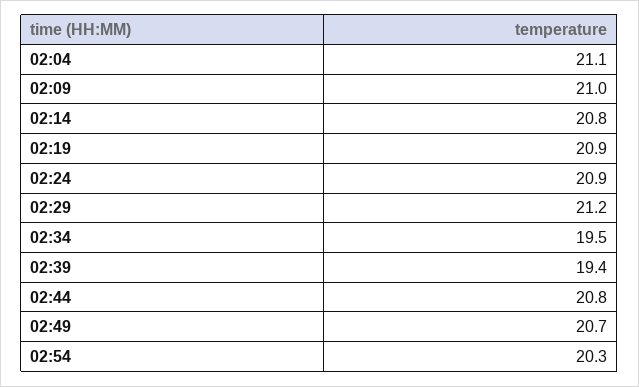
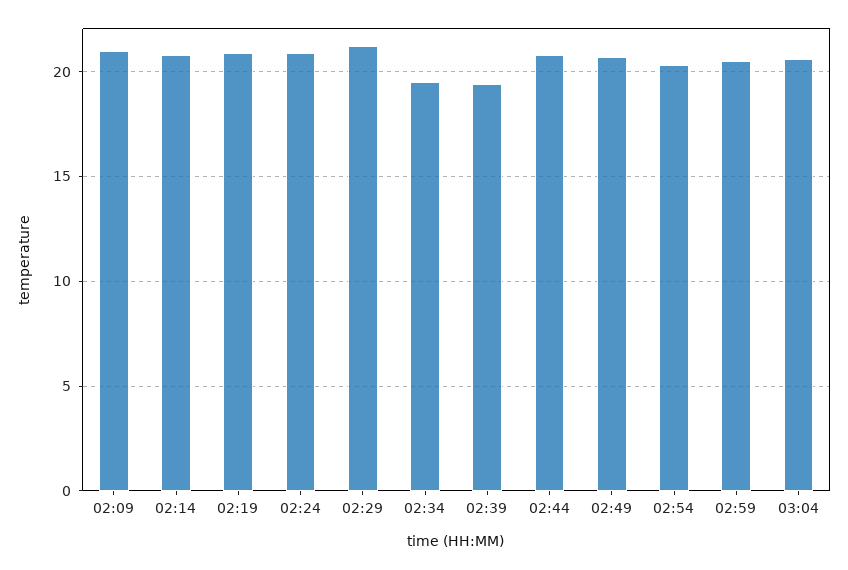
02:04: 21.1 -> none
02:59: none -> 20.5
03:04: none -> 20.5

